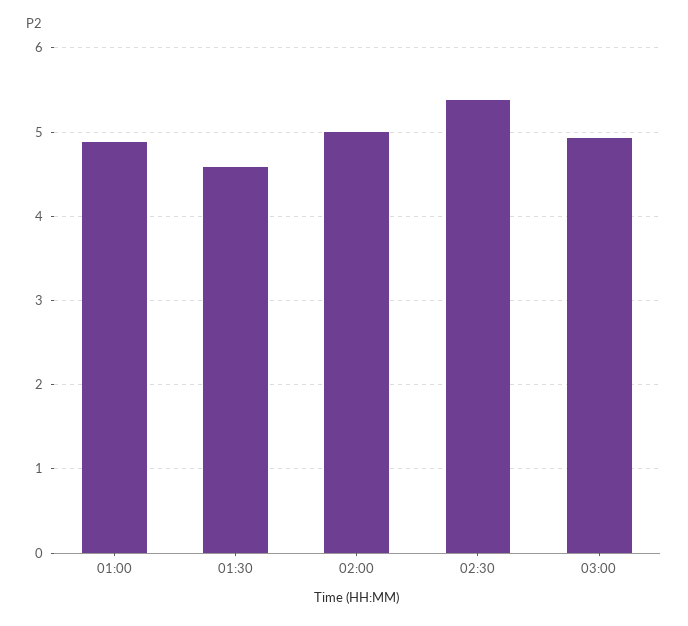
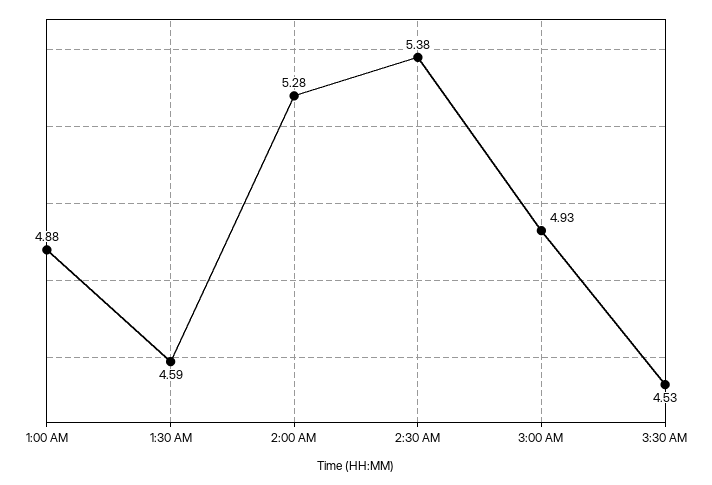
02:00: 5 -> 5.28
3:30 AM: none -> 4.53

